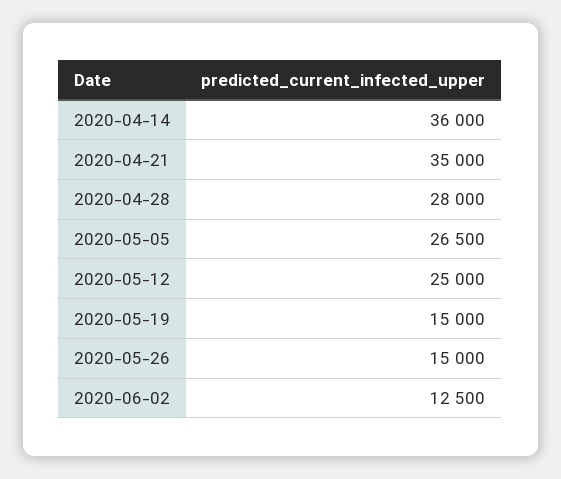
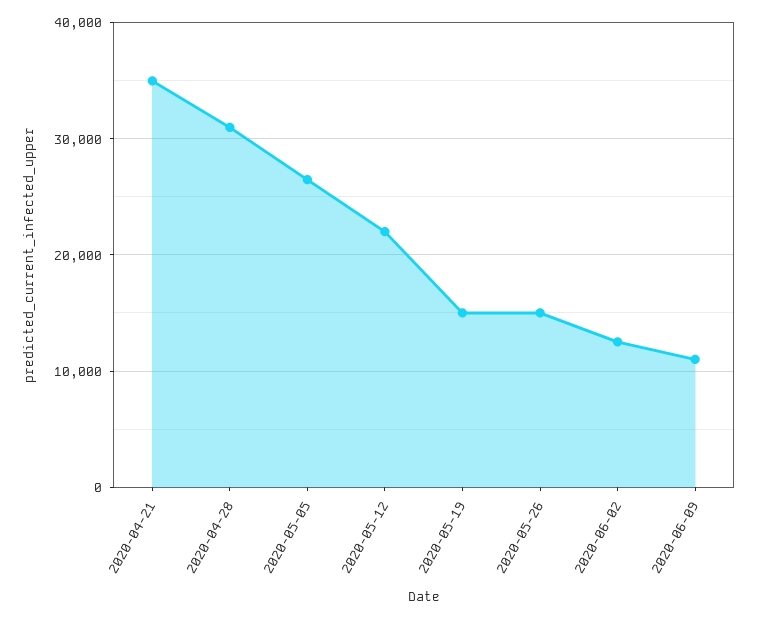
2020-04-14: 36000 -> none
2020-04-28: 28000 -> 31000
2020-05-12: 25000 -> 22000
2020-06-09: none -> 11000

